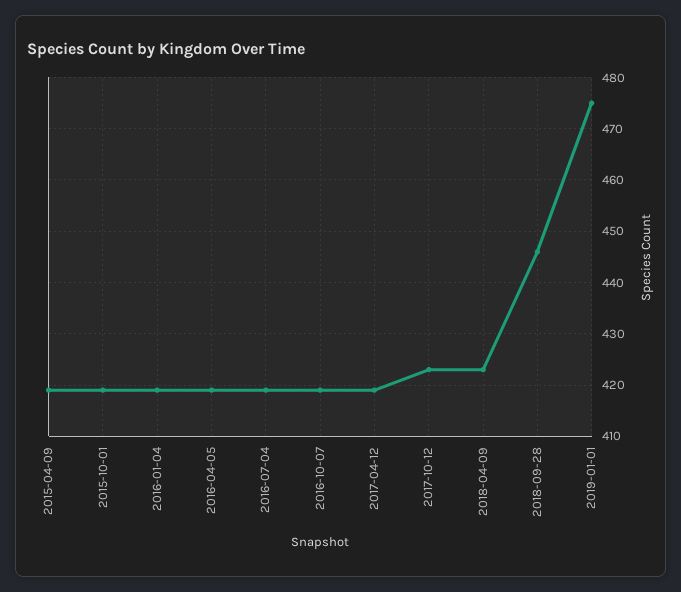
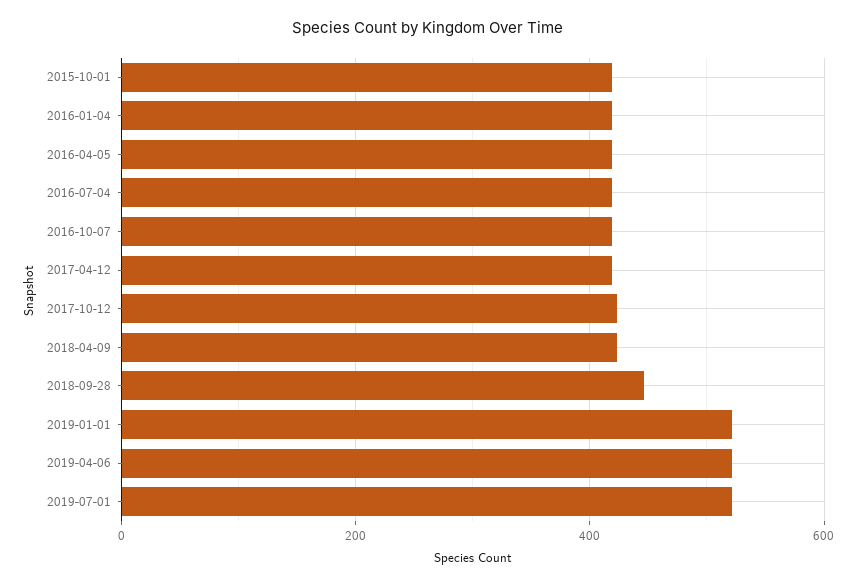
2015-04-09: 420 -> none
2019-01-01: 475 -> 520
2019-04-06: none -> 520
2019-07-01: none -> 520

